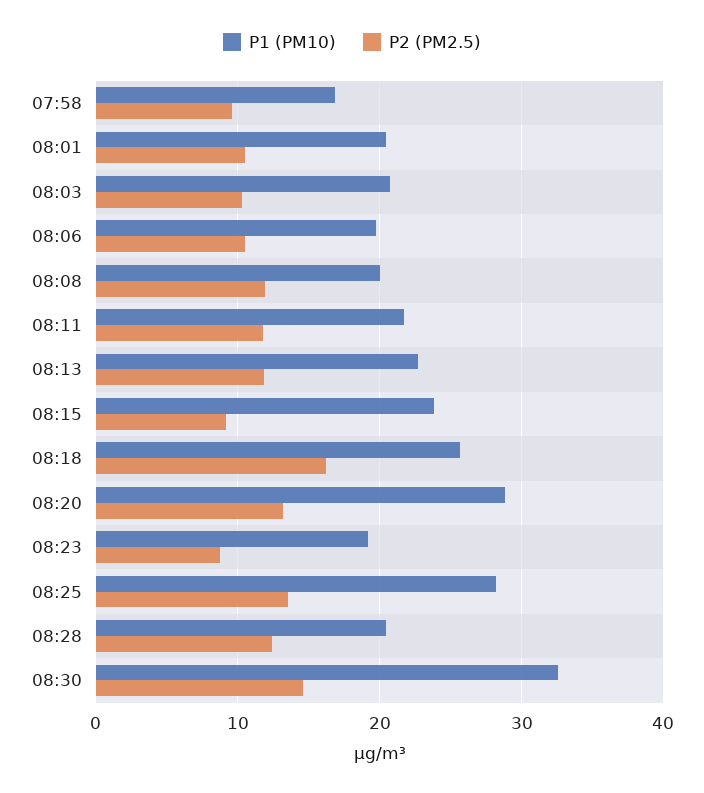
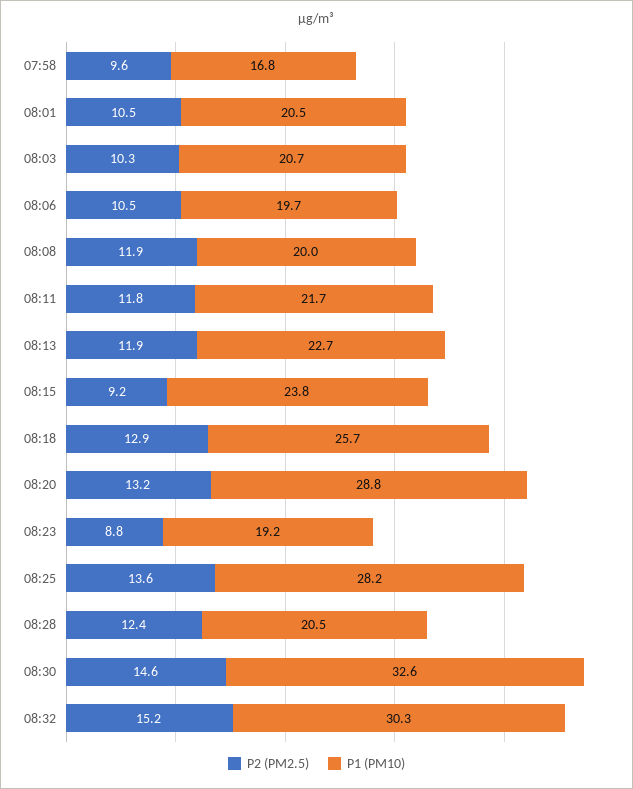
P2 (PM2.5), 08:18: 16 -> 12.9
P2 (PM2.5), 08:32: none -> 15.2
P1 (PM10), 08:32: none -> 30.3

